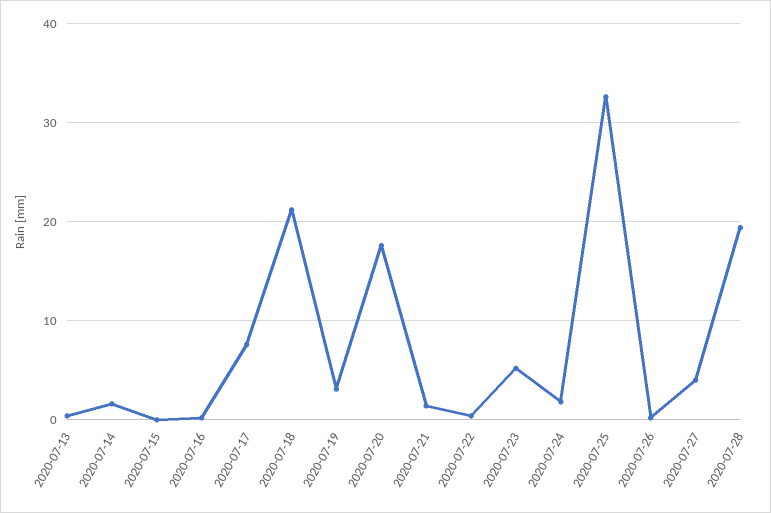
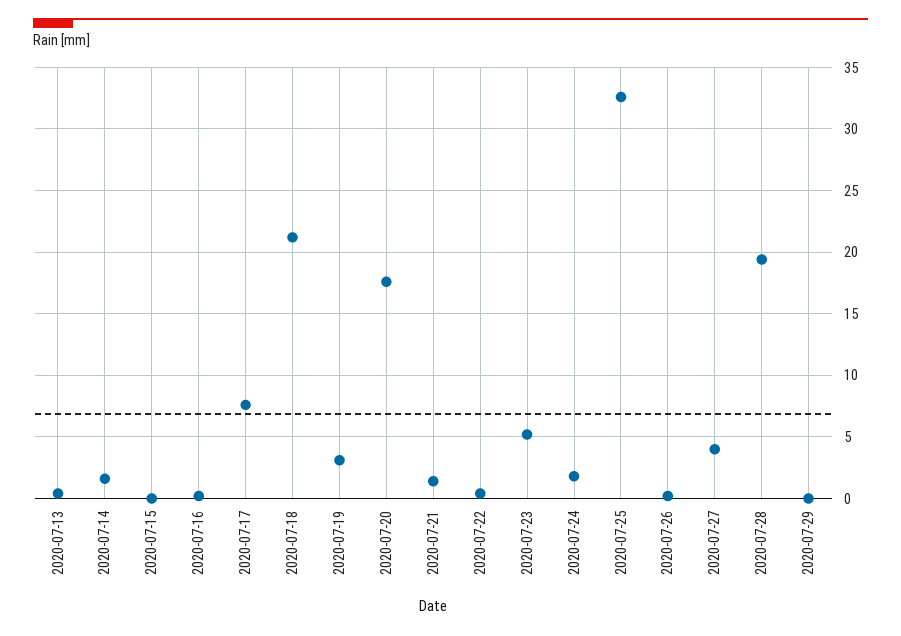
2020-07-29: none -> 0

